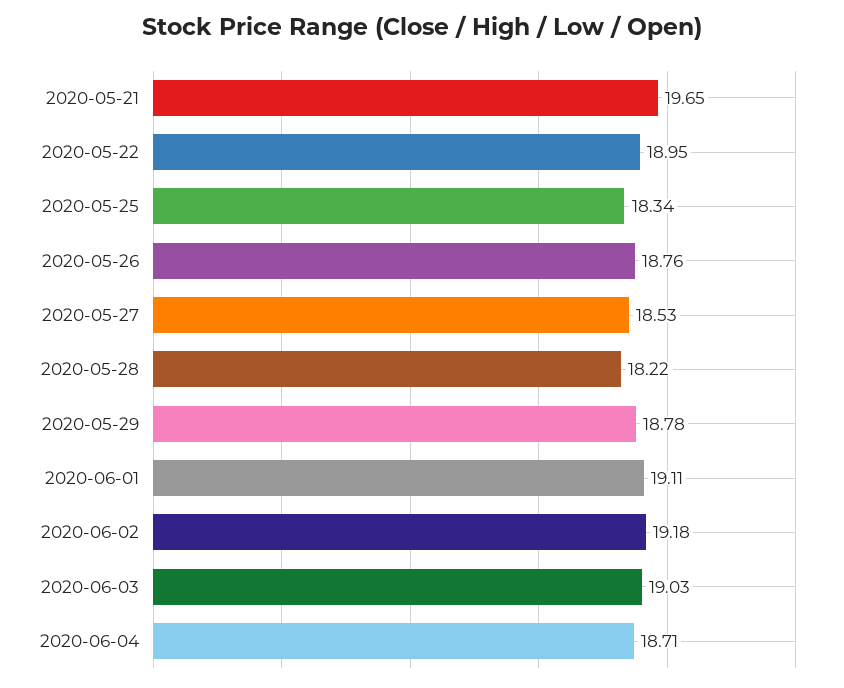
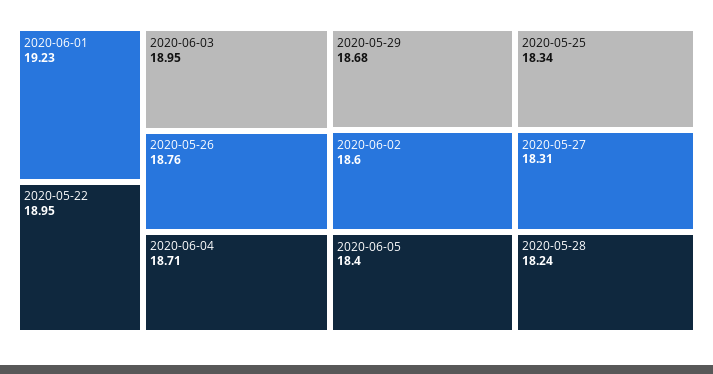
2020-05-21: 19.65 -> none
2020-05-27: 18.53 -> 18.31
2020-05-28: 18.22 -> 18.24
2020-05-29: 18.78 -> 18.68
2020-06-01: 19.11 -> 19.23
2020-06-02: 19.18 -> 18.6
2020-06-03: 19.03 -> 18.95
2020-06-05: none -> 18.4

